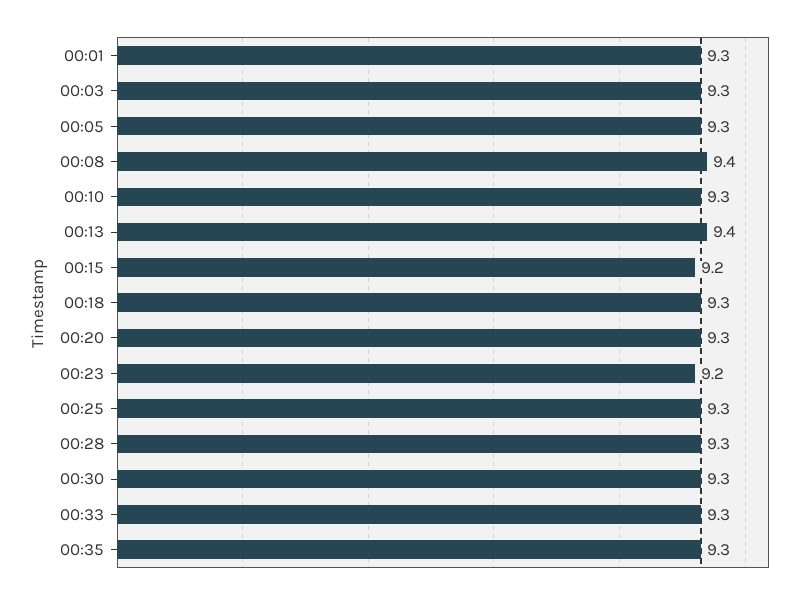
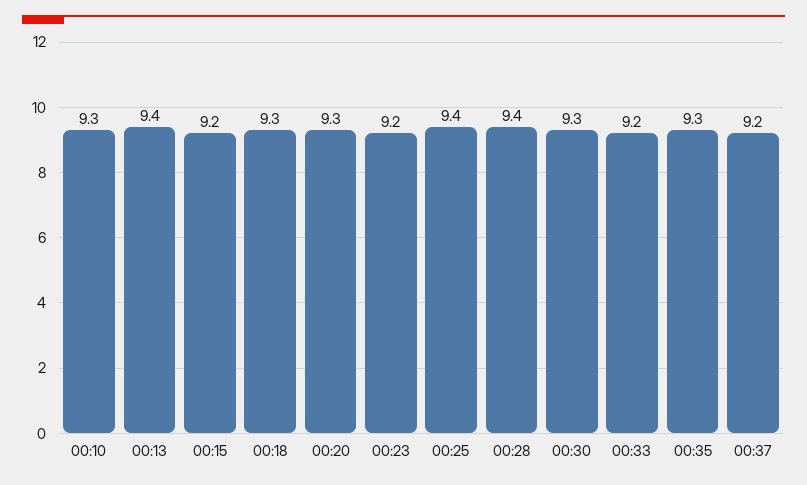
00:01: 9.3 -> none
00:03: 9.3 -> none
00:05: 9.3 -> none
00:08: 9.4 -> none
00:25: 9.3 -> 9.4
00:28: 9.3 -> 9.4
00:33: 9.3 -> 9.2
00:37: none -> 9.2

